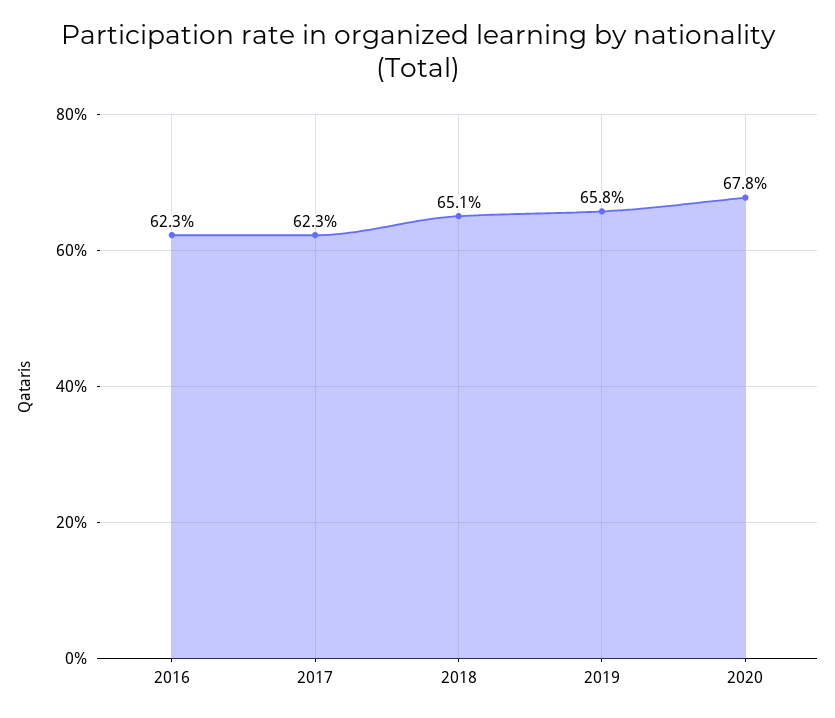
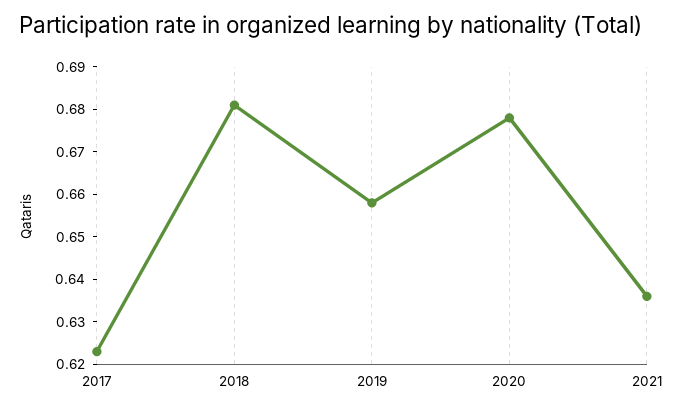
2016: 0.623 -> none
2018: 0.651 -> 0.68
2021: none -> 0.635

